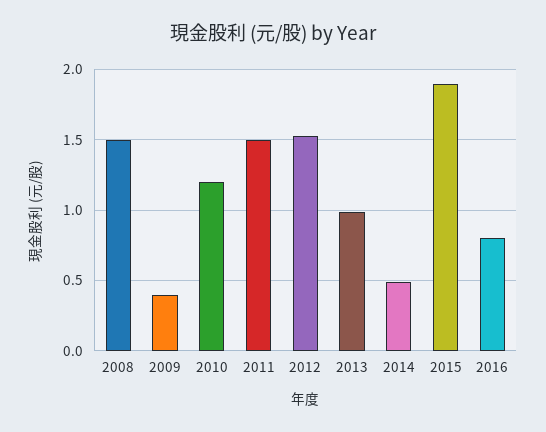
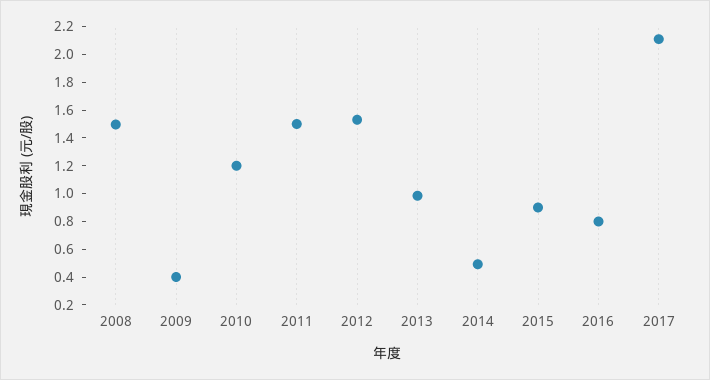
2015: 1.9 -> 0.9
2017: none -> 2.1

